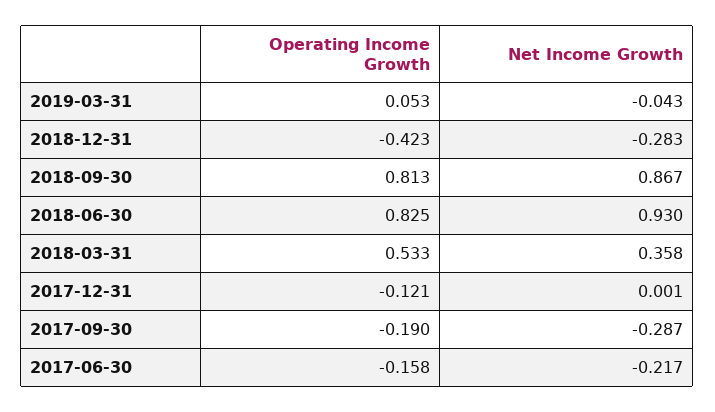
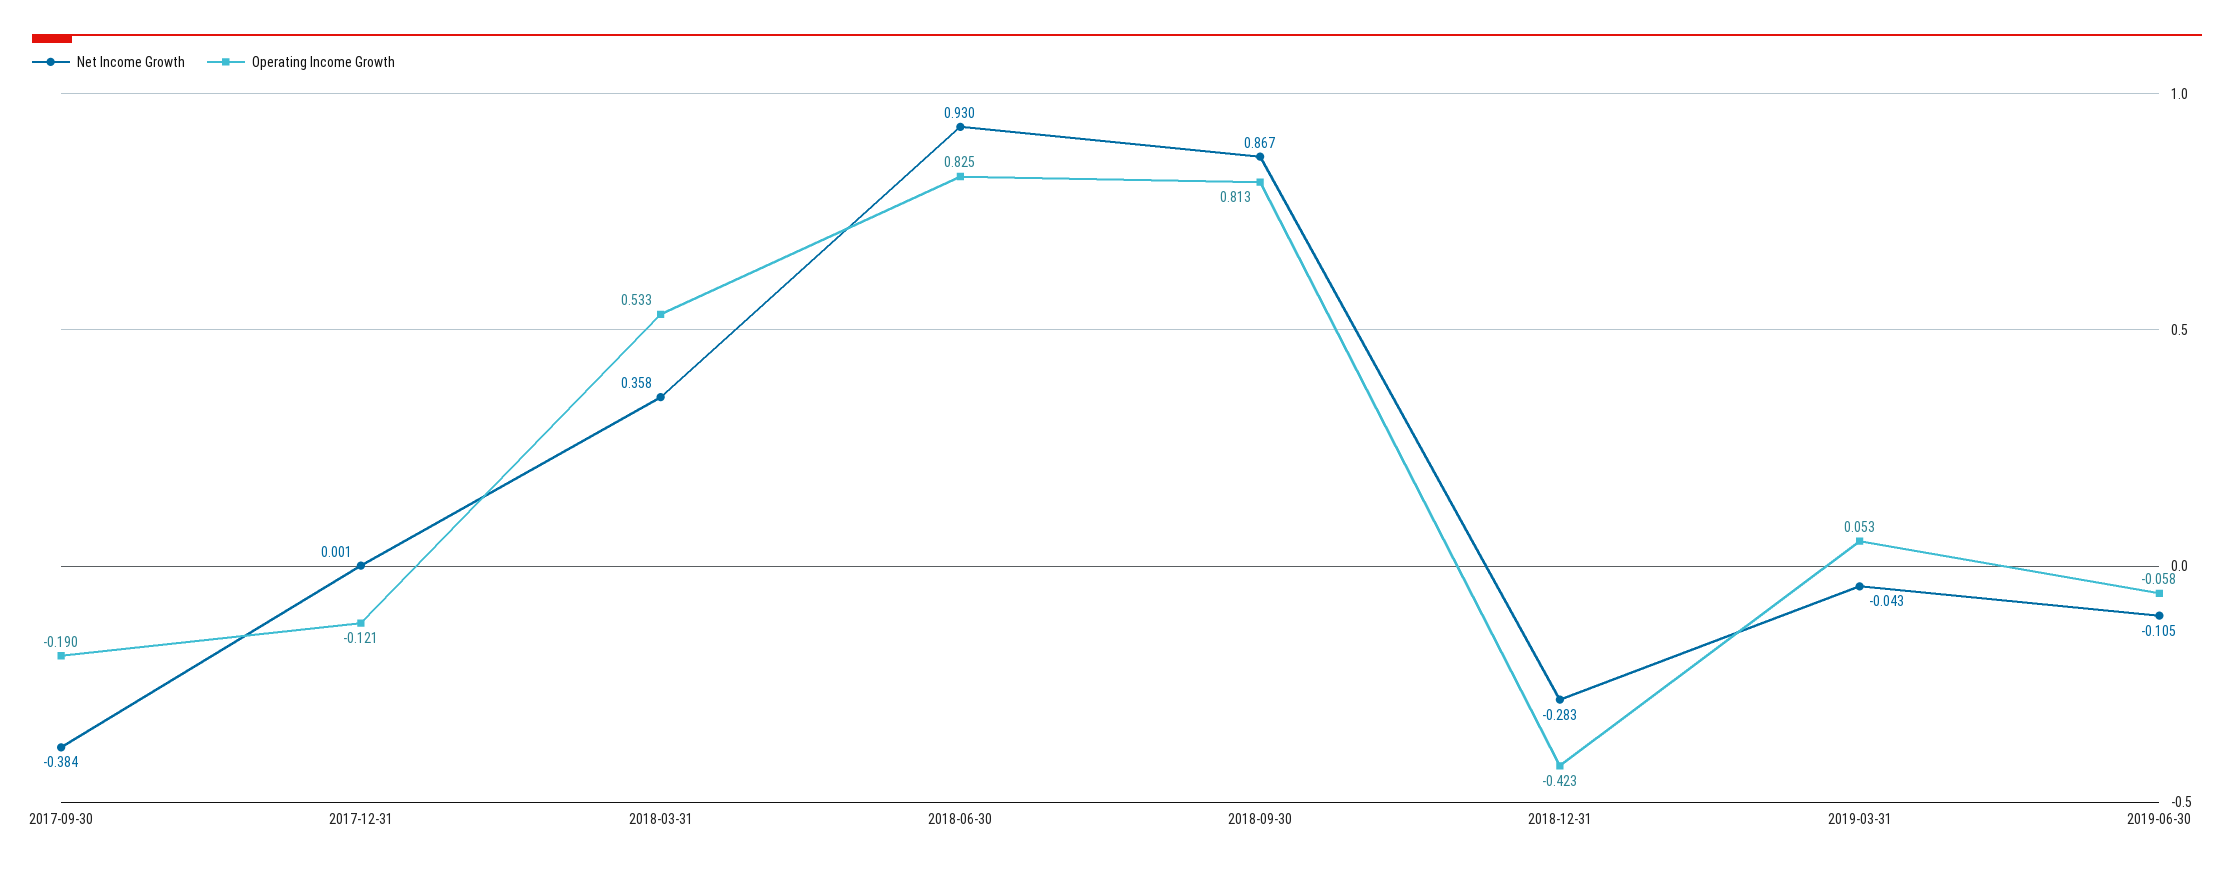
Net Income Growth, 2017-09-30: -0.287 -> -0.384
Operating Income Growth, 2017-06-30: -0.158 -> none
Net Income Growth, 2017-06-30: -0.217 -> none
Net Income Growth, 2019-06-30: none -> -0.105
Operating Income Growth, 2019-06-30: none -> -0.058

